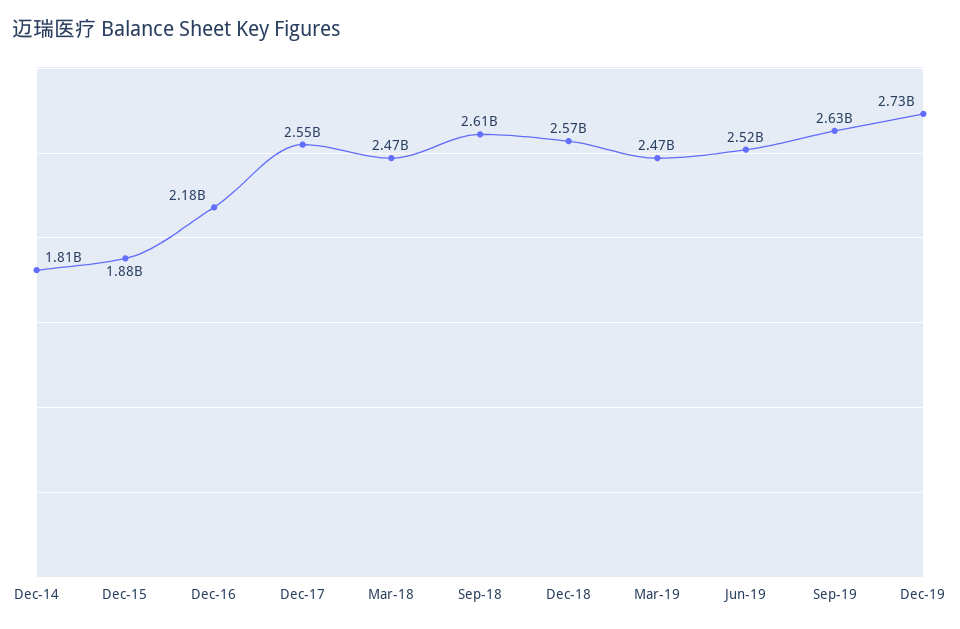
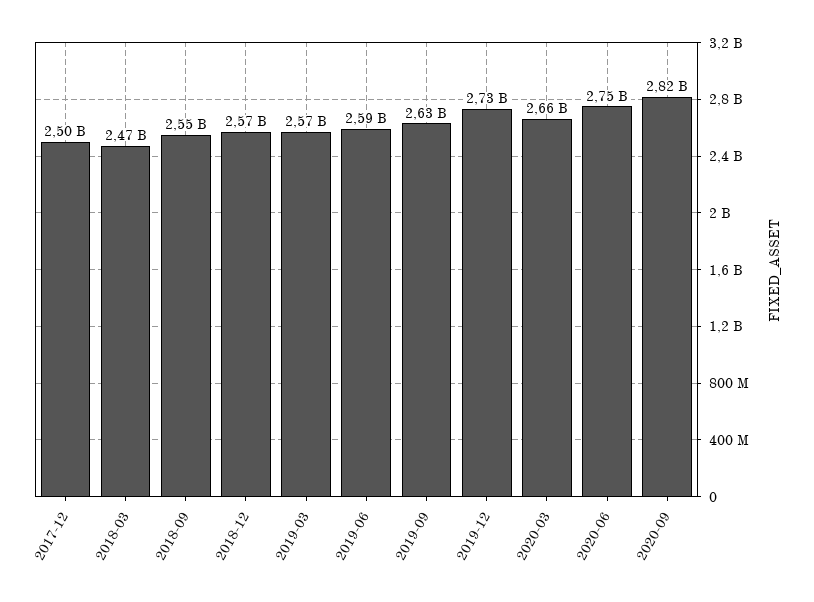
Dec-14: 1810000000 -> none
Dec-15: 1880000000 -> none
Dec-16: 2180000000 -> none
Dec-17: 2550000000 -> 2500000000
Sep-18: 2610000000 -> 2550000000
Mar-19: 2470000000 -> 2570000000
Jun-19: 2520000000 -> 2590000000
2020-03: none -> 2660000000
2020-06: none -> 2750000000
2020-09: none -> 2820000000

